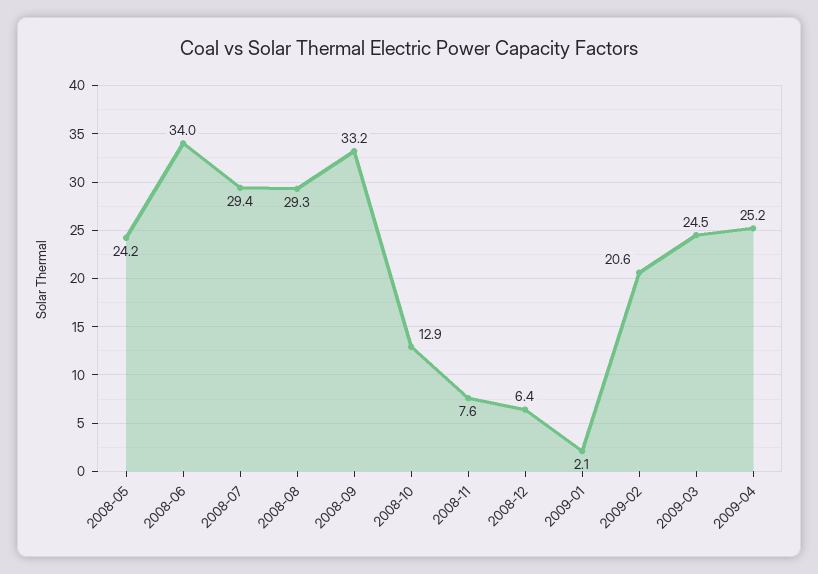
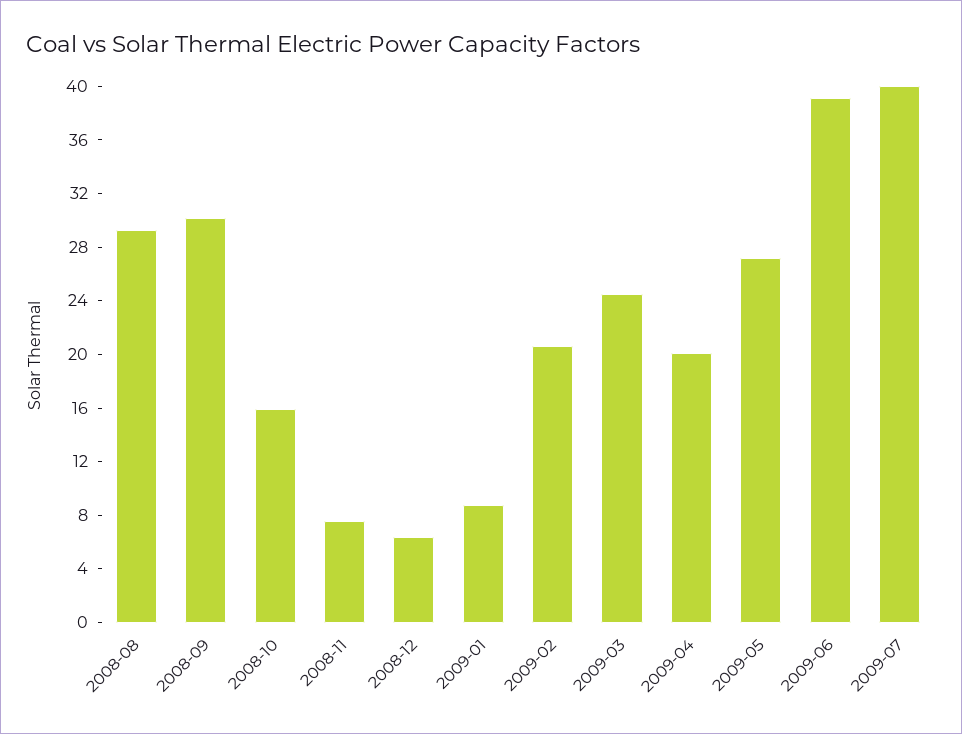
2008-05: 24.2 -> none
2008-06: 34 -> none
2008-07: 29.4 -> none
2008-09: 33.2 -> 30
2008-10: 12.9 -> 16
2009-01: 2.1 -> 9
2009-04: 25.2 -> 20
2009-05: none -> 27
2009-06: none -> 39
2009-07: none -> 40

